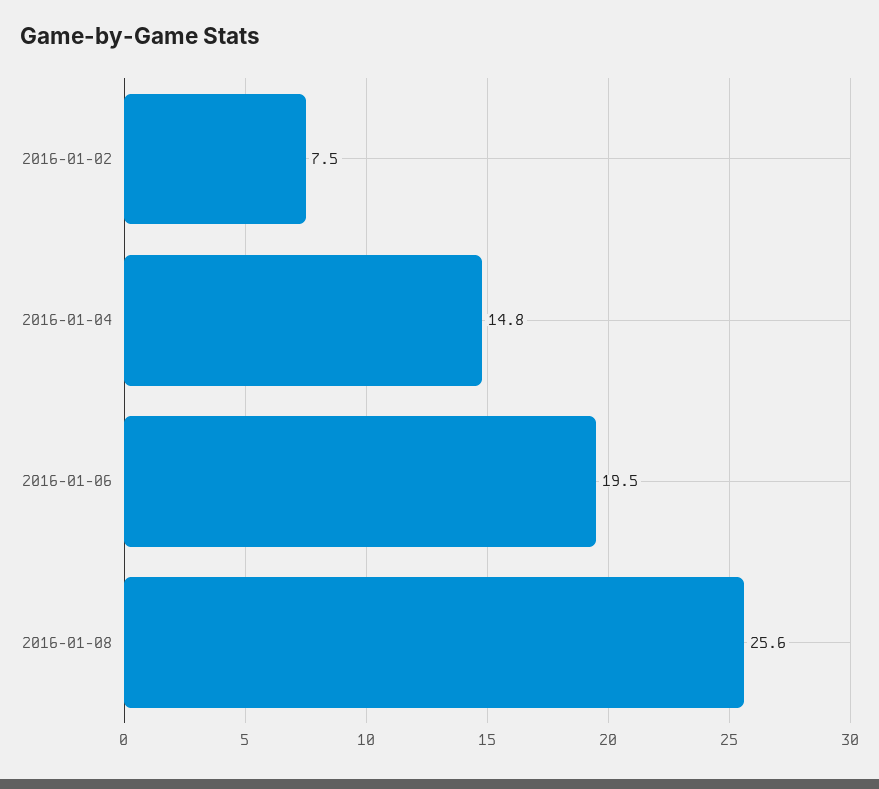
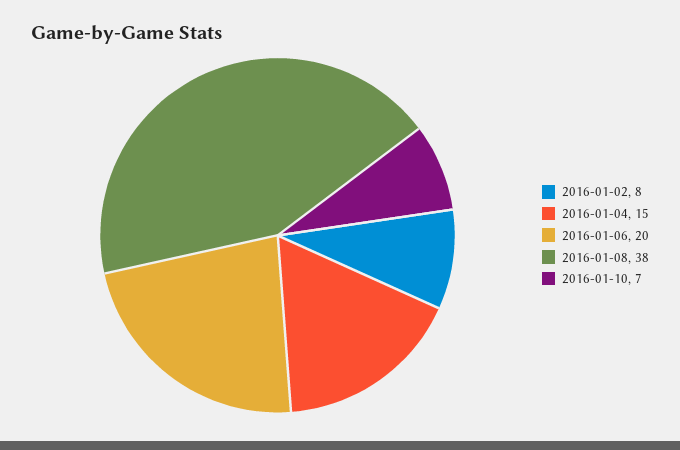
2016-01-08: 25.6 -> 38
2016-01-10: none -> 7

